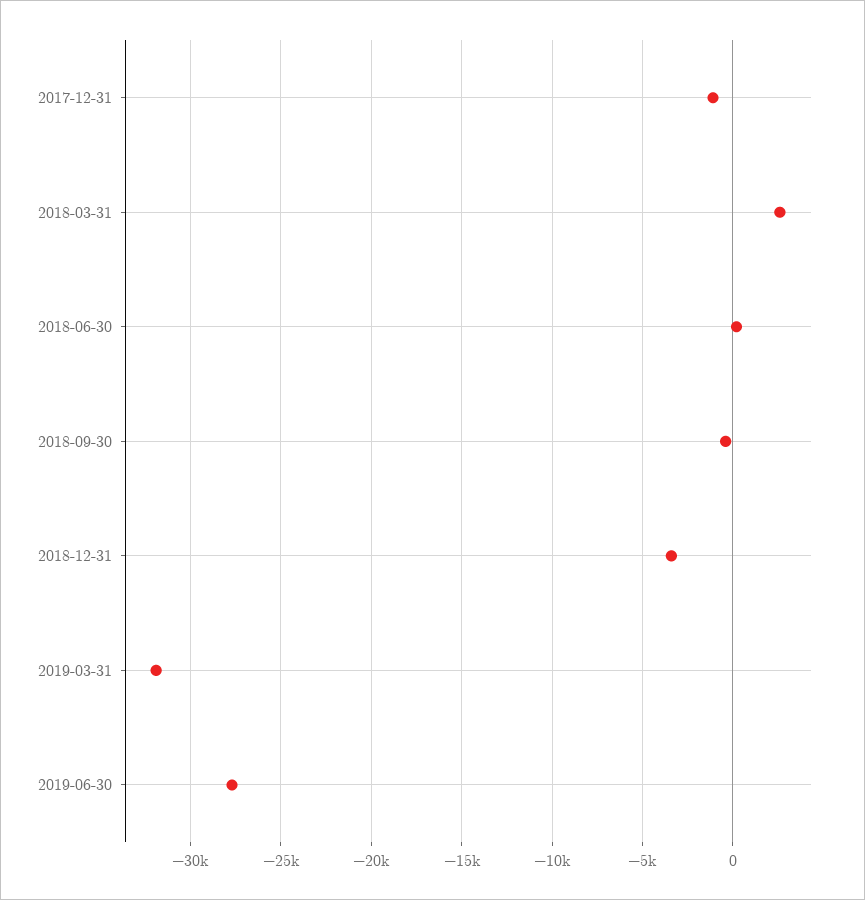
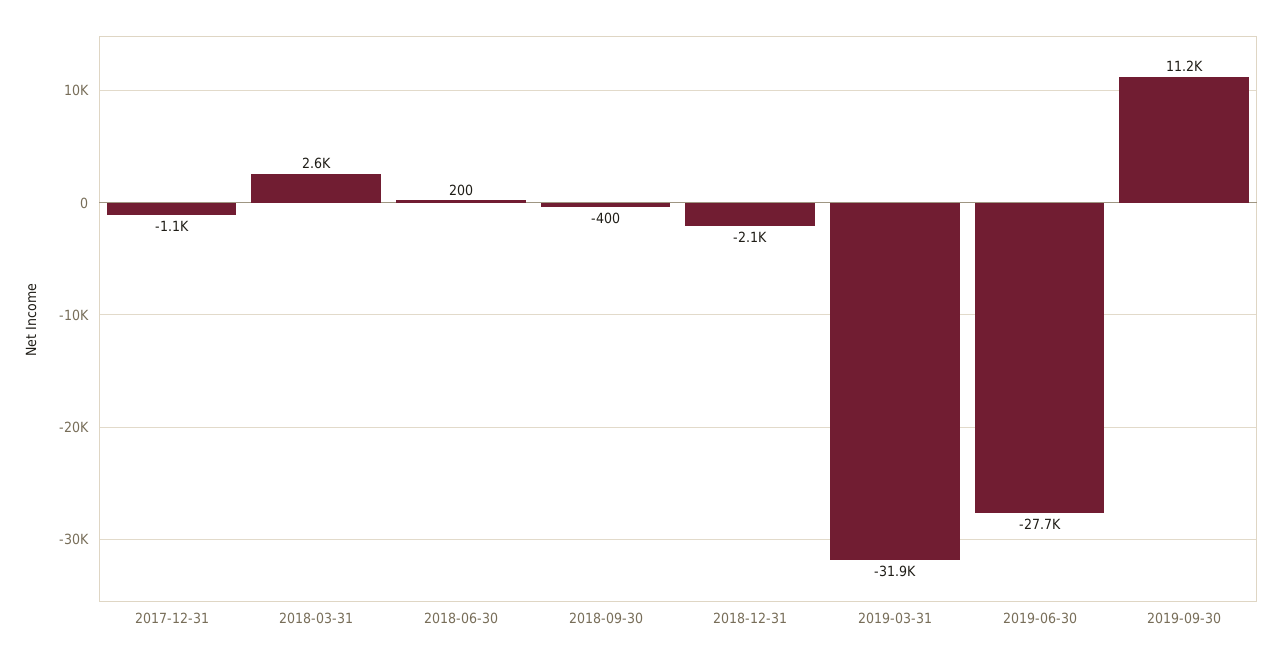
2018-12-31: -3500 -> -2100
2019-09-30: none -> 11200

